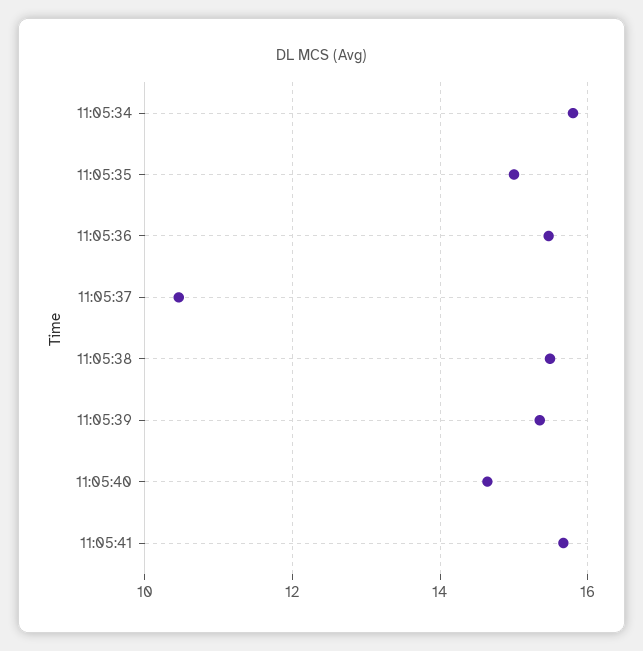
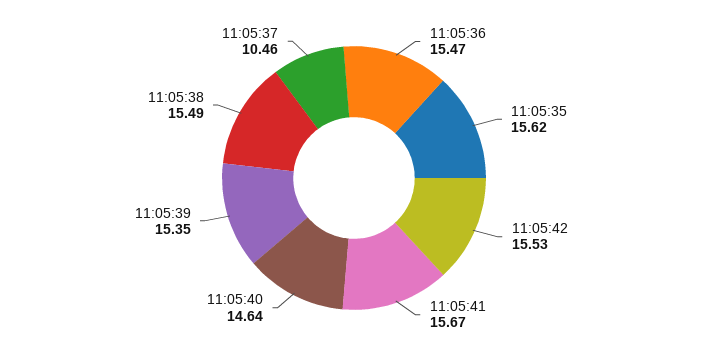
11:05:34: 15.8 -> none
11:05:35: 15 -> 15.62
11:05:42: none -> 15.53

